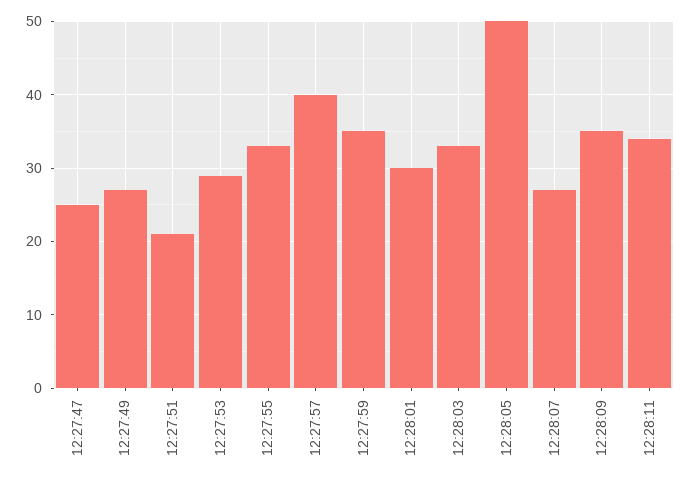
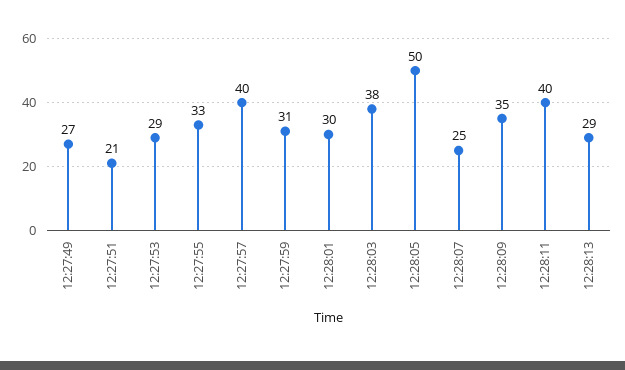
12:27:47: 25 -> none
12:27:59: 35 -> 31
12:28:03: 33 -> 38
12:28:07: 27 -> 25
12:28:11: 34 -> 40
12:28:13: none -> 29

